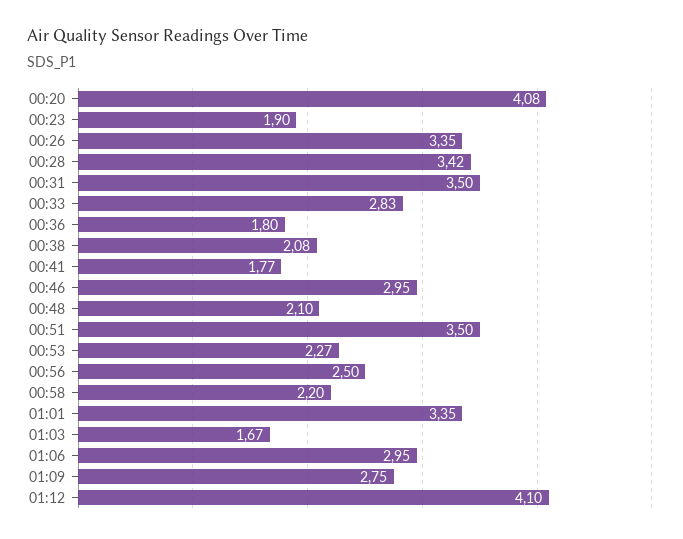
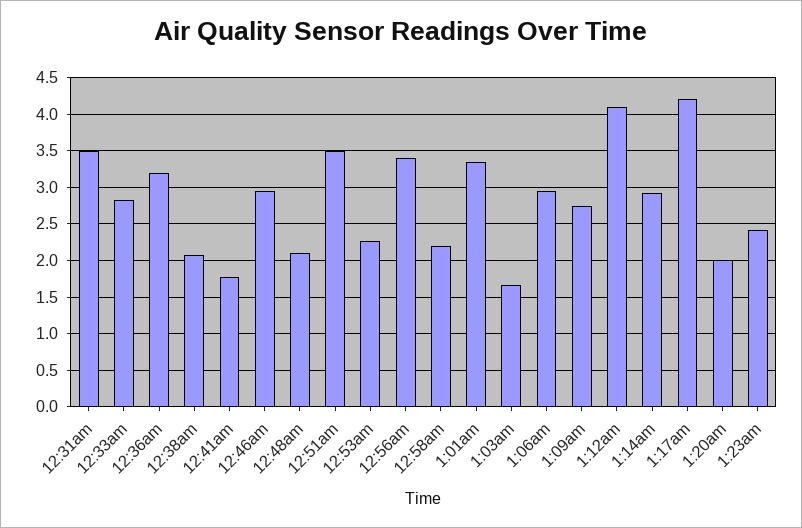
00:20: 4.08 -> none
00:23: 1.9 -> none
00:26: 3.35 -> none
00:28: 3.42 -> none
00:36: 1.8 -> 3.2
00:56: 2.5 -> 3.4
1:14am: none -> 2.9
1:17am: none -> 4.2
1:20am: none -> 2
1:23am: none -> 2.4

